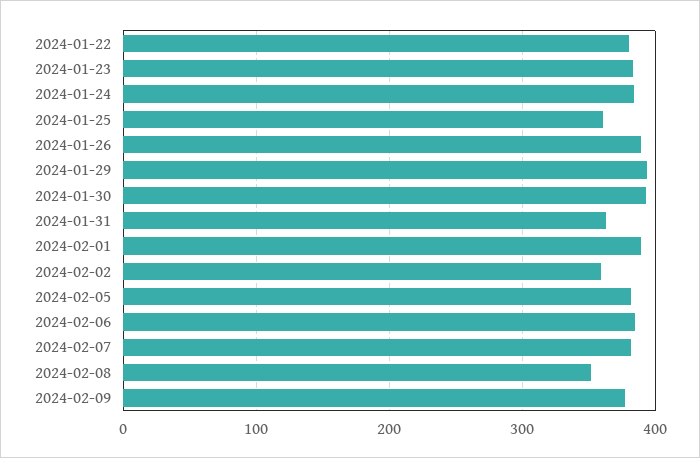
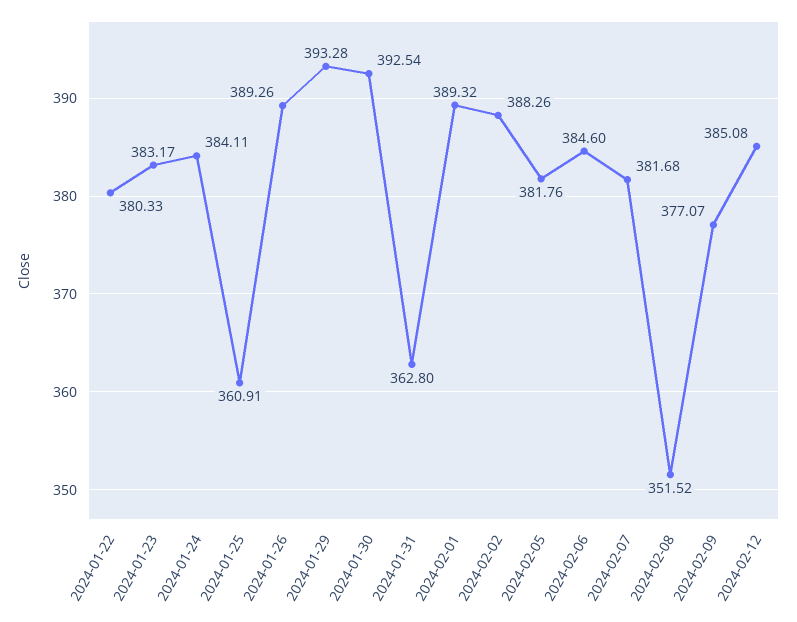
2024-02-02: 360 -> 388.26
2024-02-12: none -> 385.08

